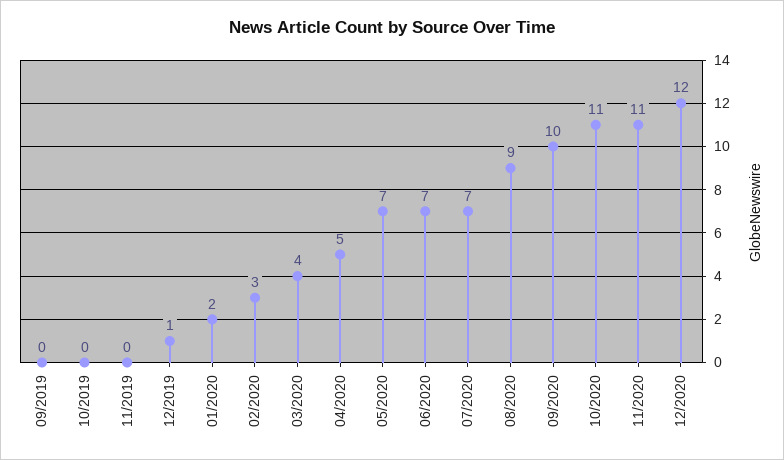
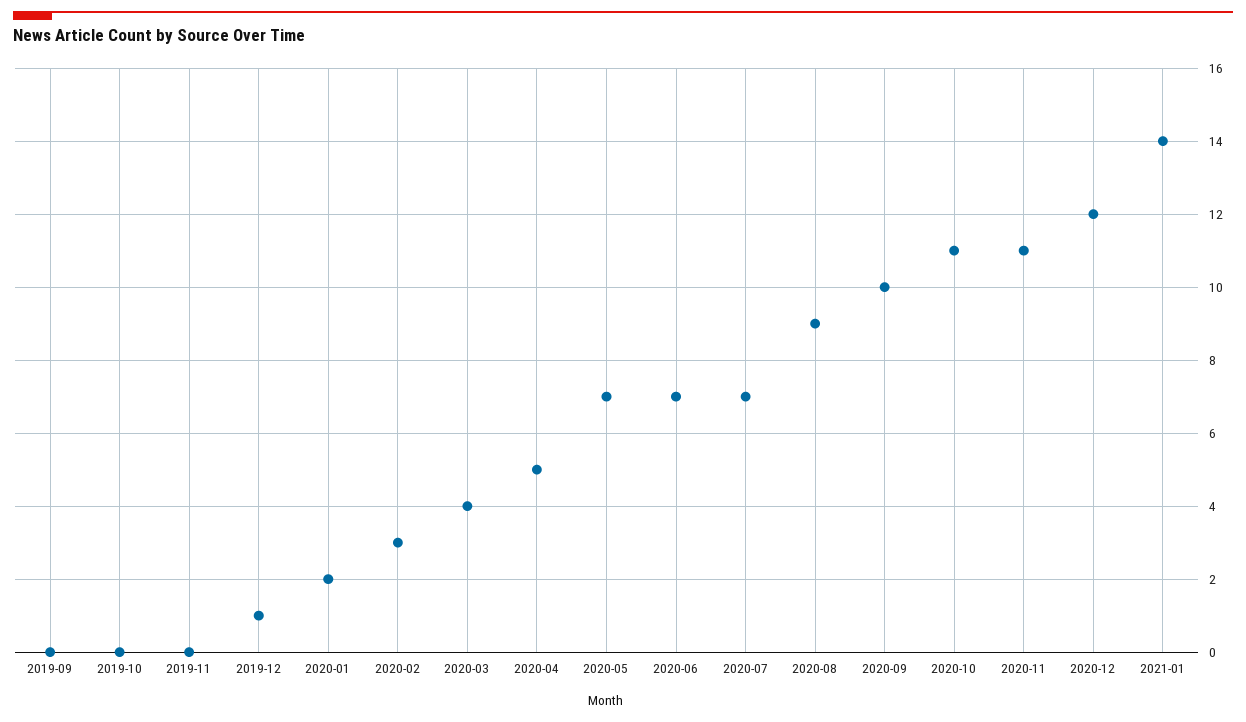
2021-01: none -> 14

